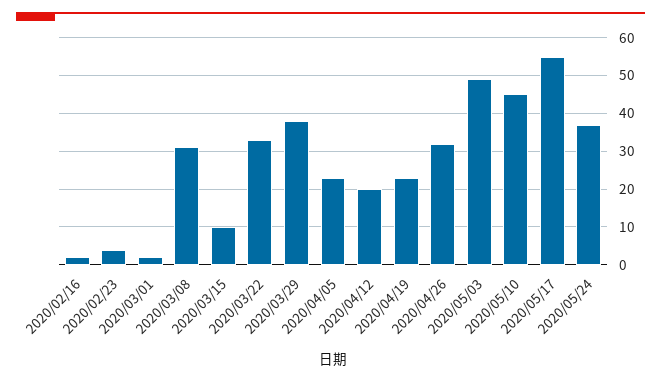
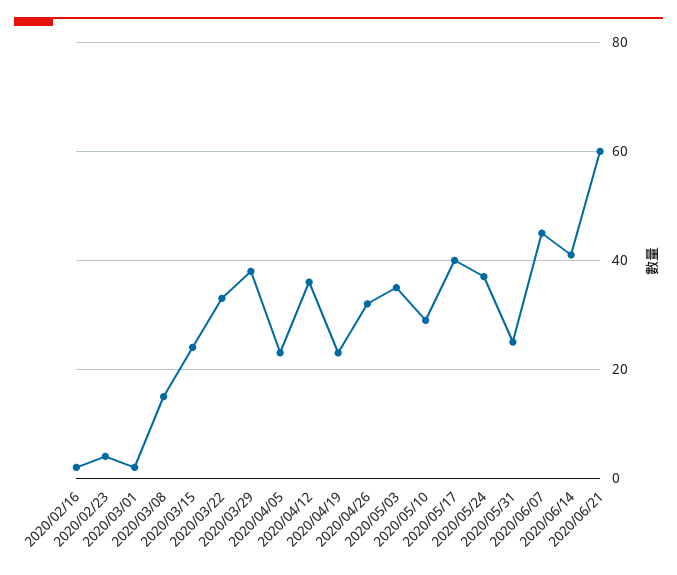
2020/03/08: 30 -> 15
2020/03/15: 10 -> 25
2020/04/12: 20 -> 35
2020/05/03: 50 -> 35
2020/05/10: 45 -> 30
2020/05/17: 55 -> 40
2020/05/31: none -> 25
2020/06/07: none -> 45
2020/06/14: none -> 40
2020/06/21: none -> 60

